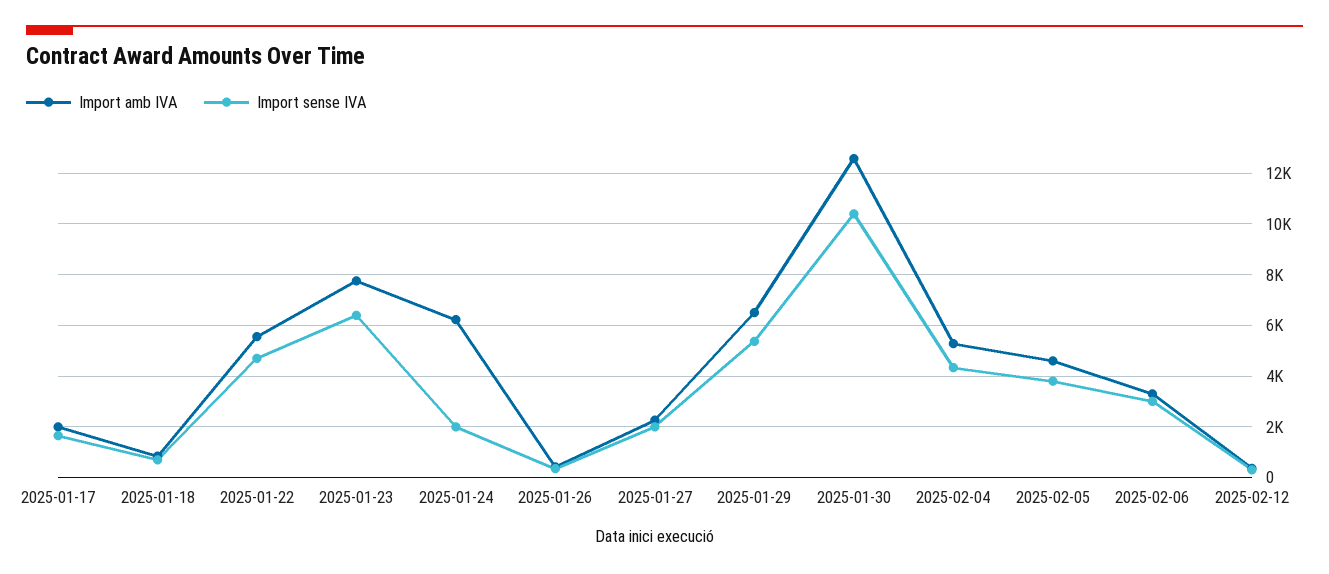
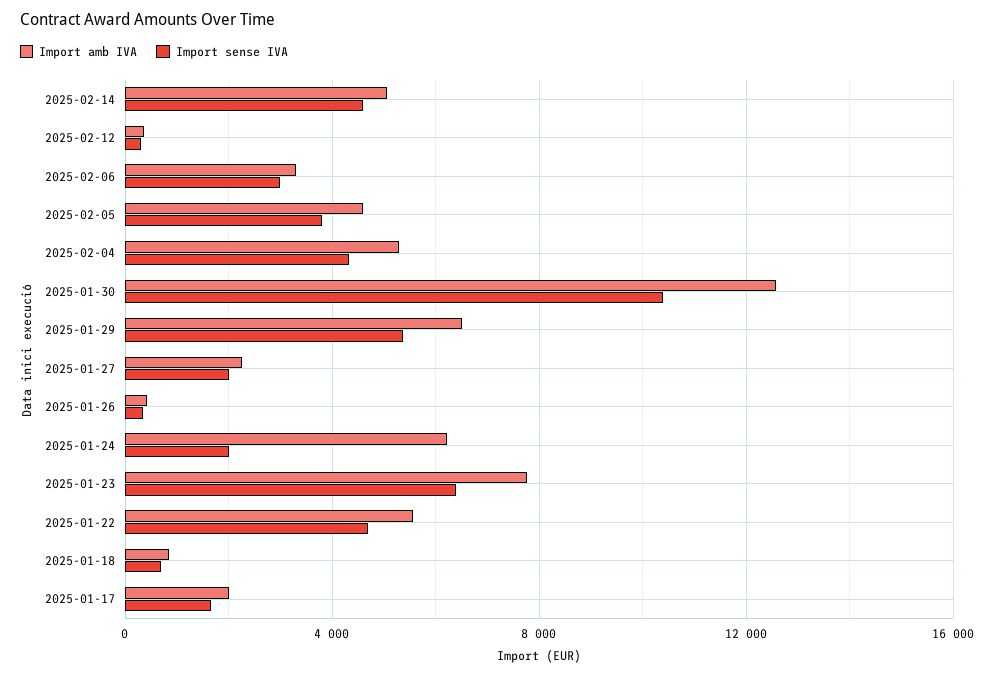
Import amb IVA, 2025-02-14: none -> 5000
Import sense IVA, 2025-02-14: none -> 4500

